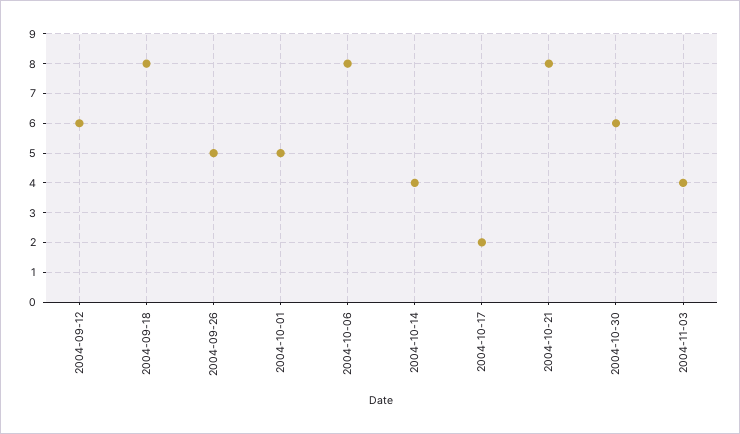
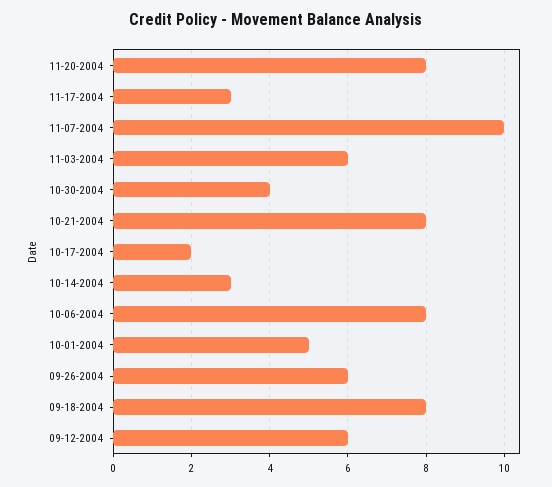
2004-09-26: 5 -> 6
2004-10-14: 4 -> 3
2004-10-30: 6 -> 4
2004-11-03: 4 -> 6
11-20-2004: none -> 8
11-17-2004: none -> 3
11-07-2004: none -> 10

